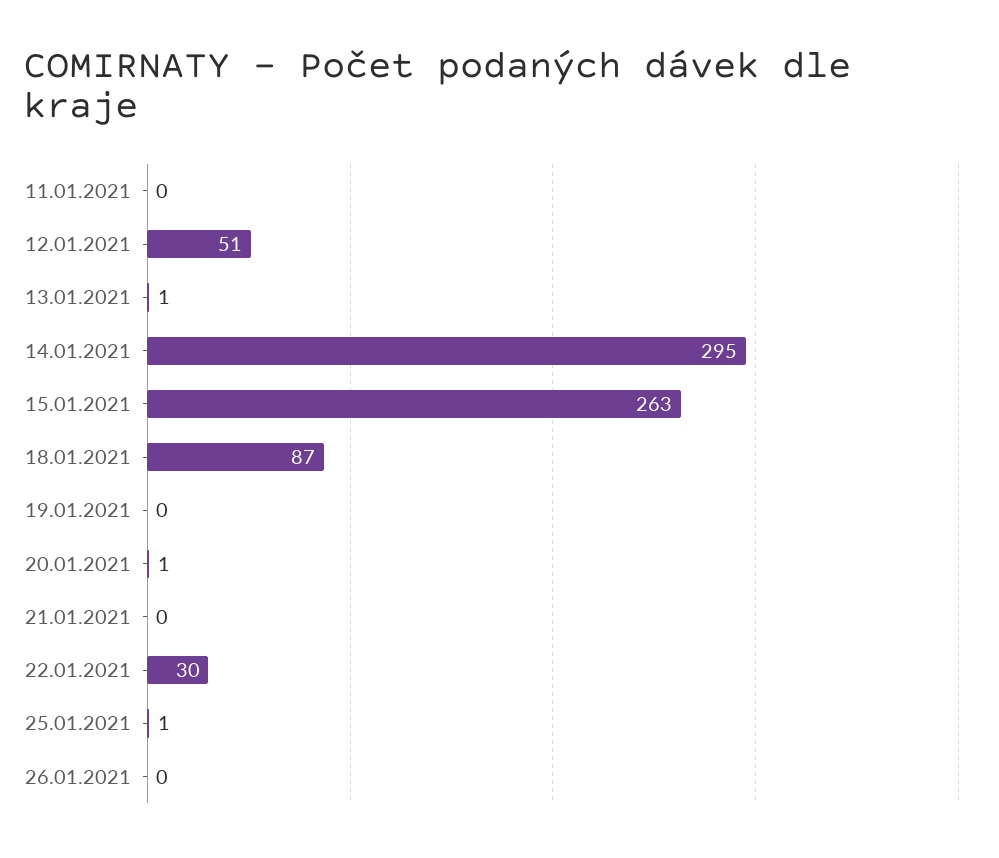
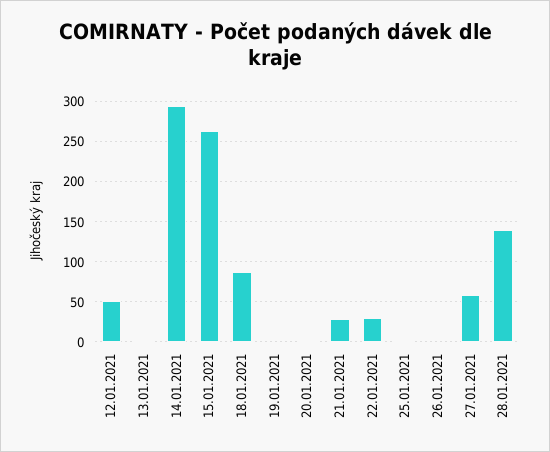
11.01.2021: 0 -> none
21.01.2021: 0 -> 30
27.01.2021: none -> 60
28.01.2021: none -> 140

